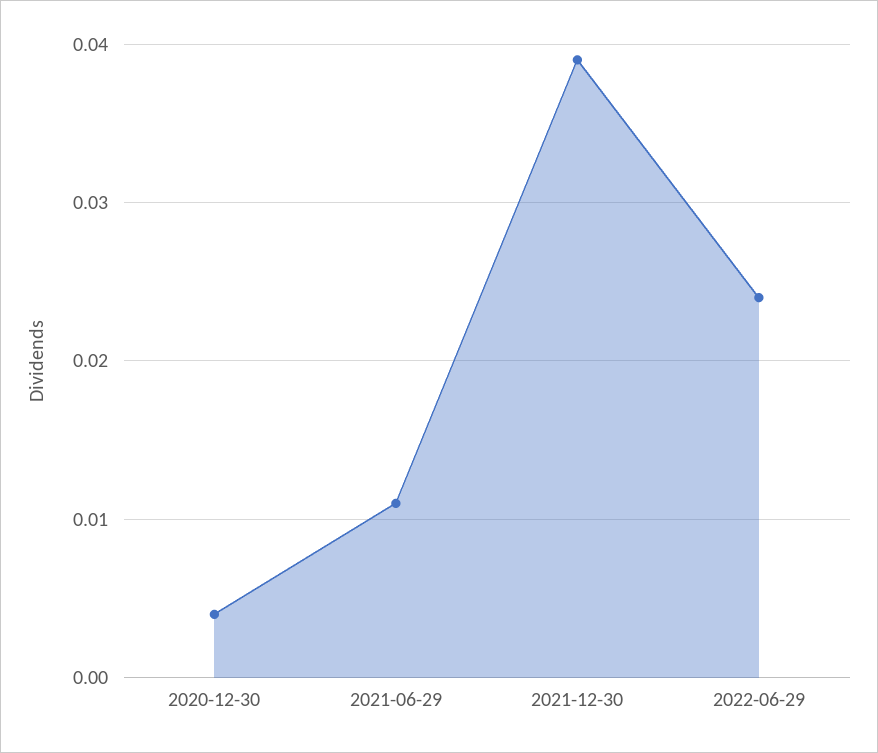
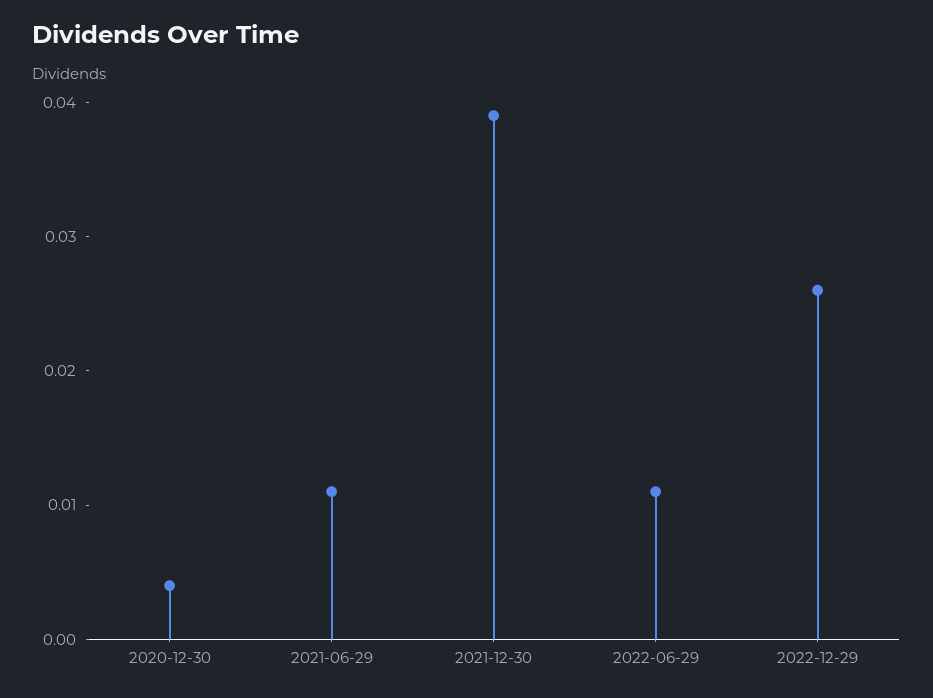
2022-06-29: 0.024 -> 0.011
2022-12-29: none -> 0.026

